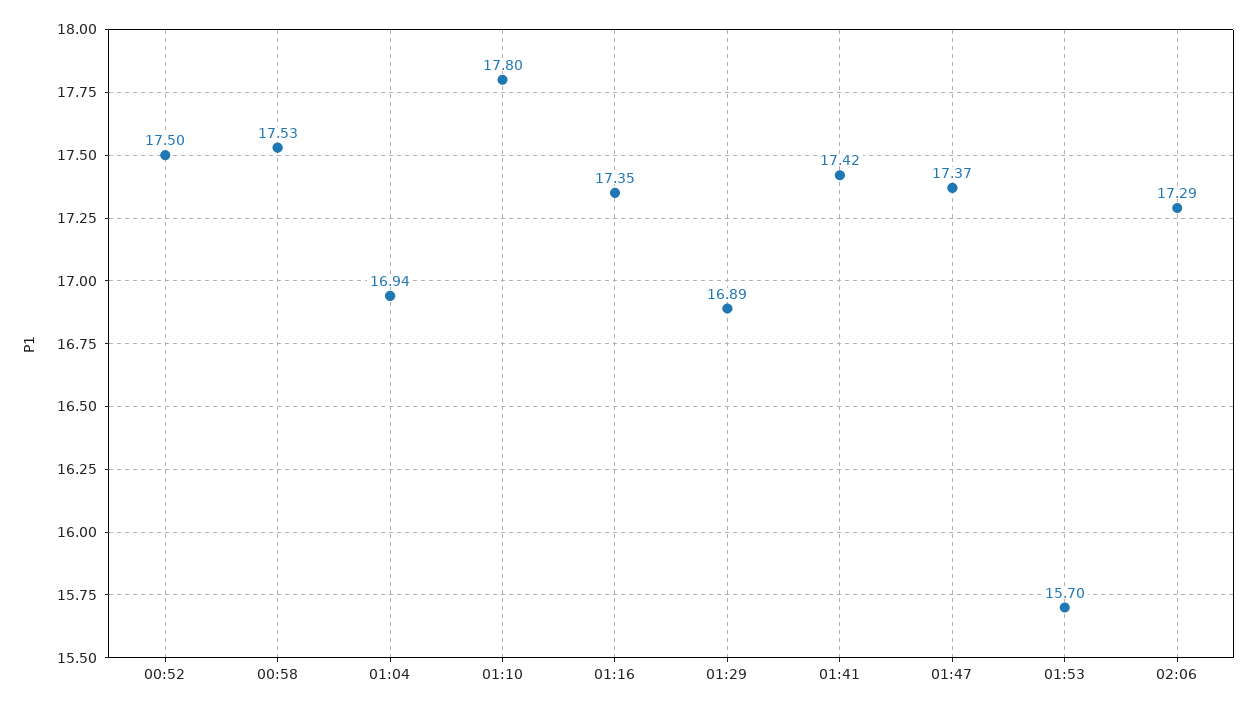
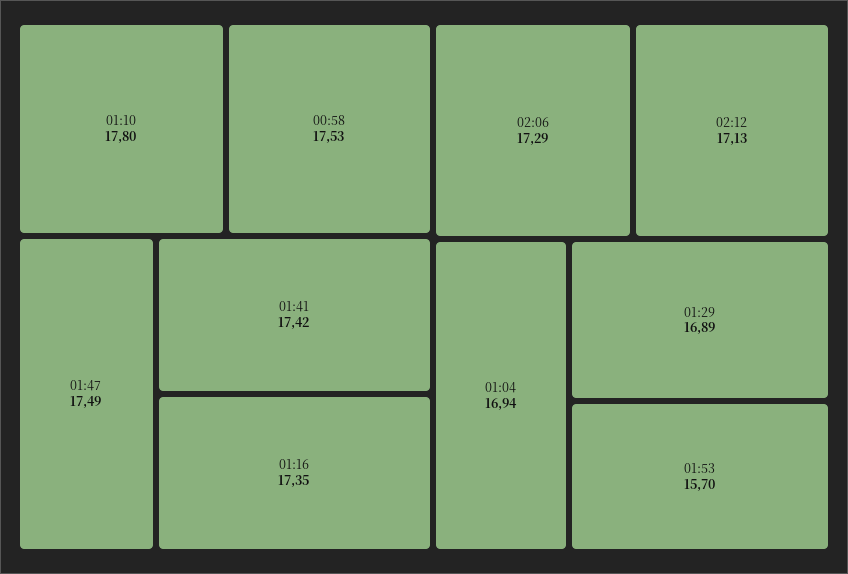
00:52: 17.5 -> none
01:47: 17.37 -> 17.49
02:12: none -> 17.13

